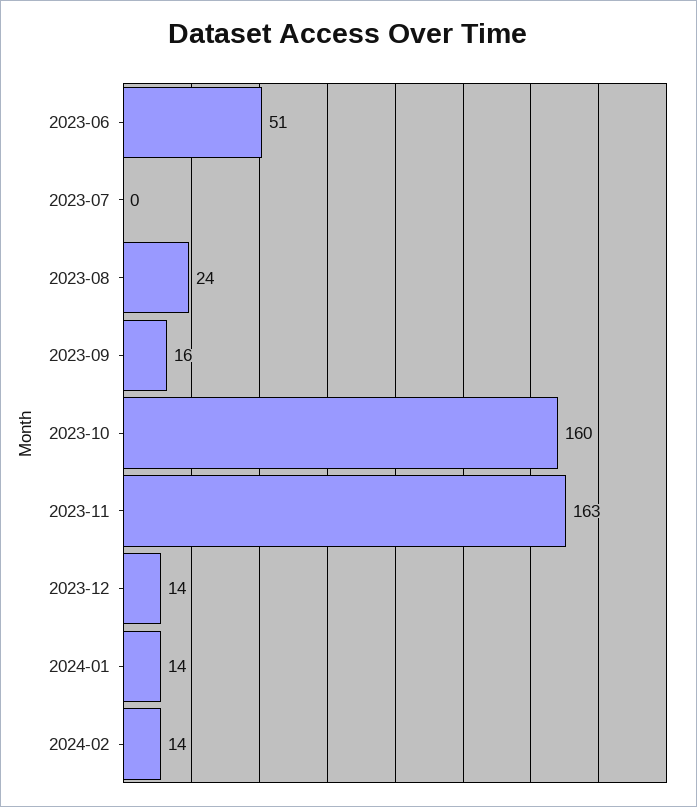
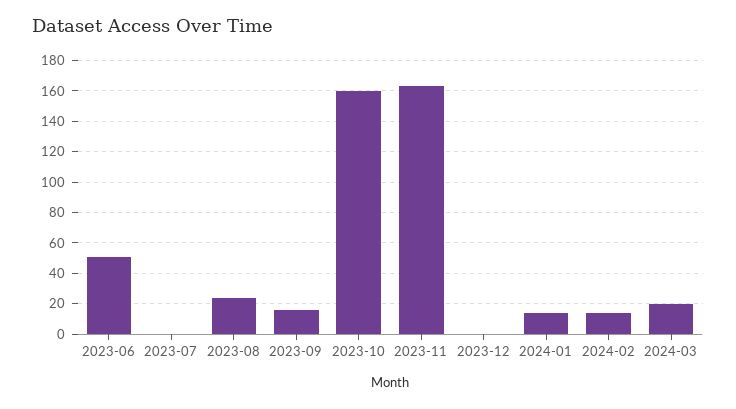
2023-12: 14 -> 0
2024-03: none -> 20

